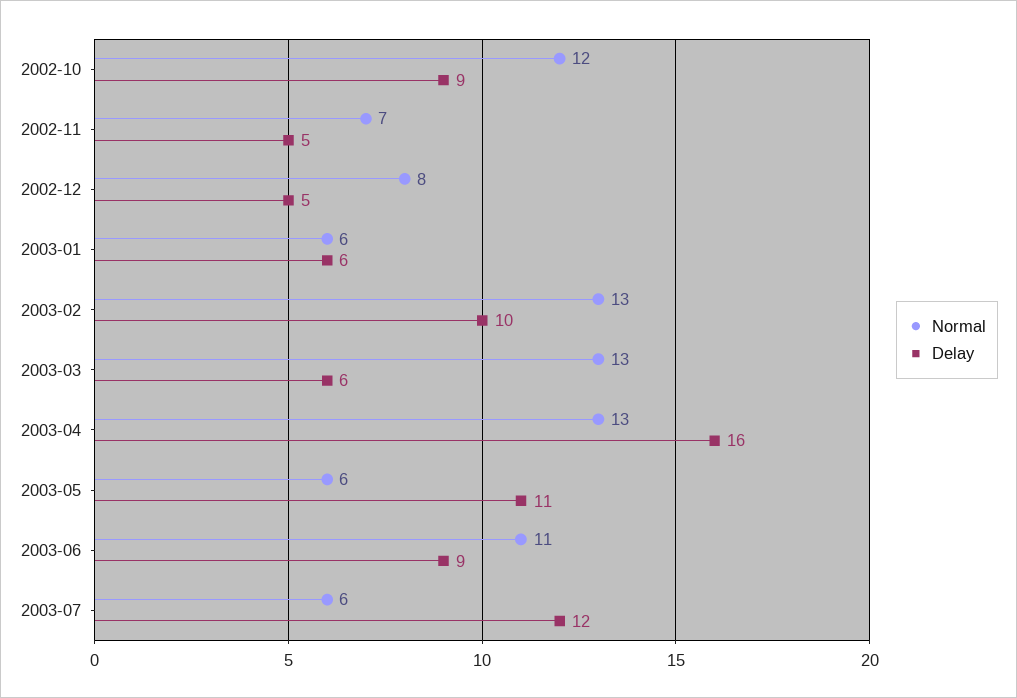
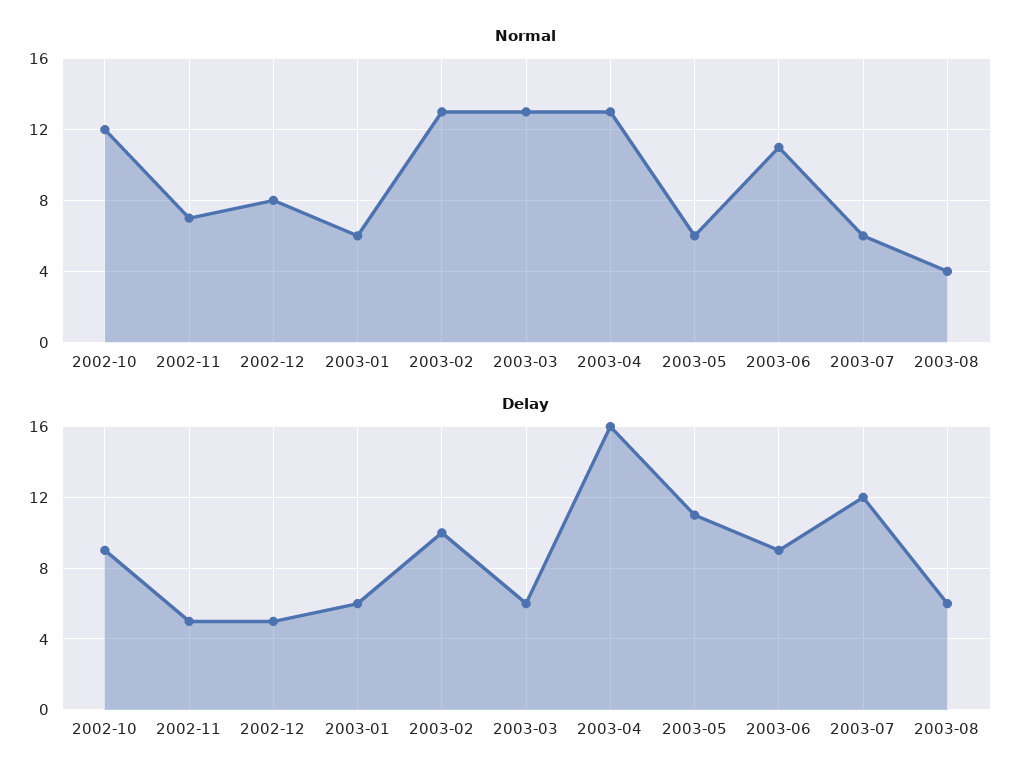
Normal, 2003-08: none -> 4
Delay, 2003-08: none -> 6

